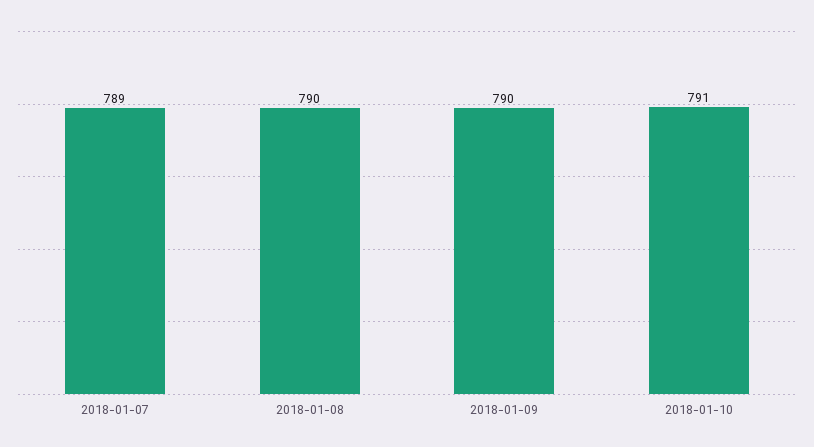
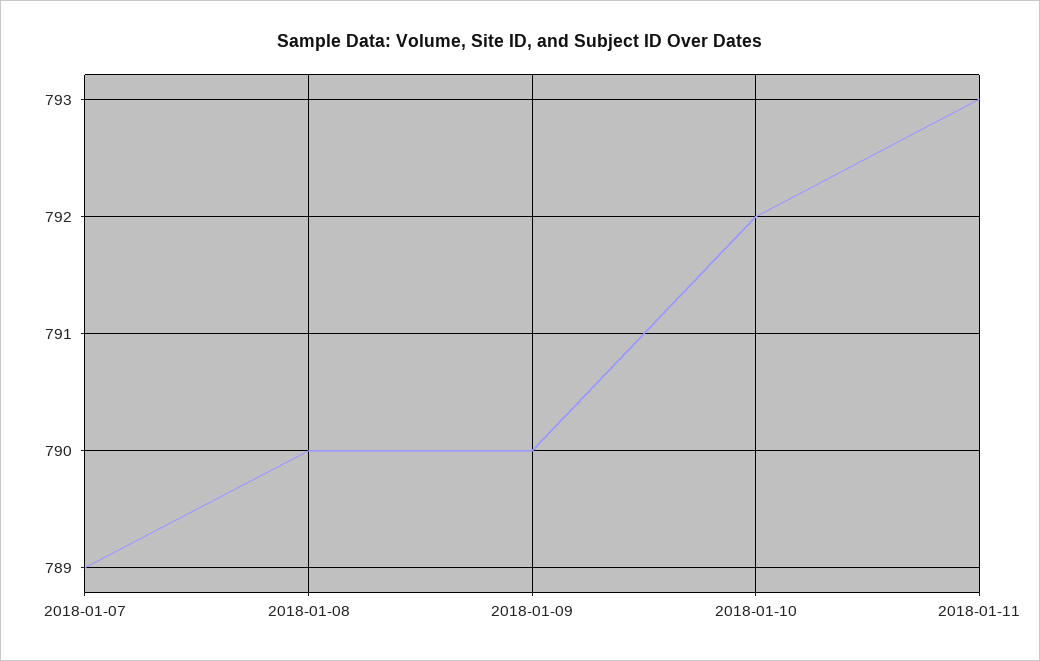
2018-01-10: 791 -> 792
2018-01-11: none -> 793

